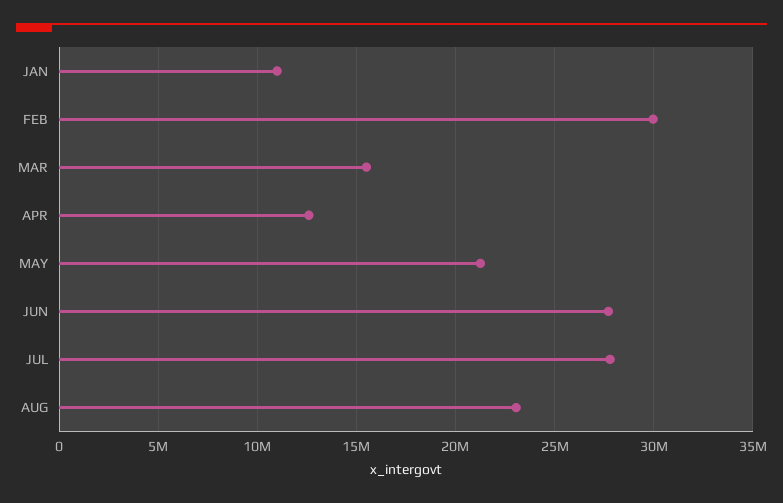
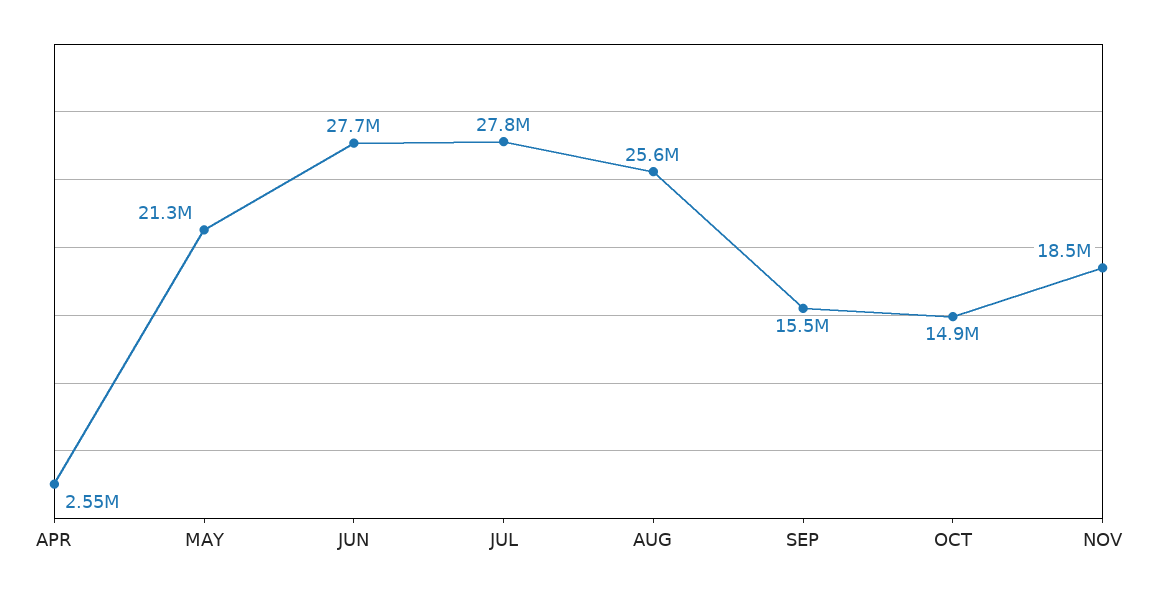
JAN: 11000000 -> none
FEB: 30000000 -> none
MAR: 15500000 -> none
APR: 12500000 -> 2550000
AUG: 23000000 -> 25600000
SEP: none -> 15500000
OCT: none -> 14900000
NOV: none -> 18500000

